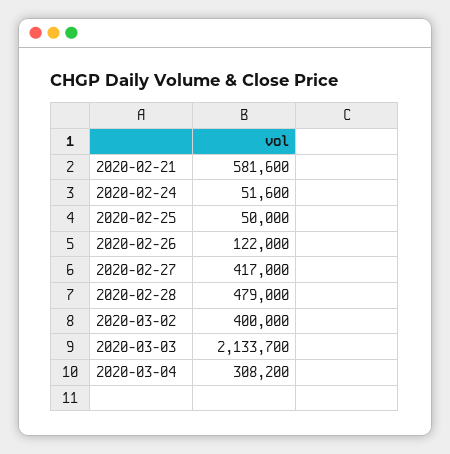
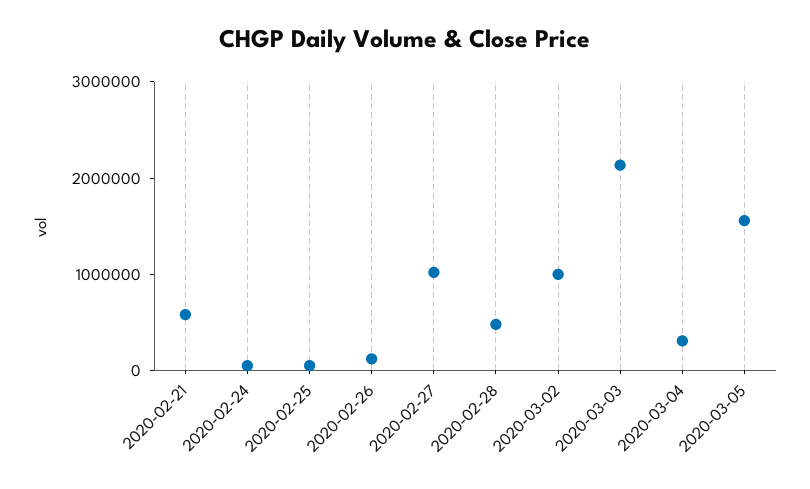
2020-02-27: 417000 -> 1000000
2020-03-02: 400000 -> 1000000
2020-03-05: none -> 1600000

